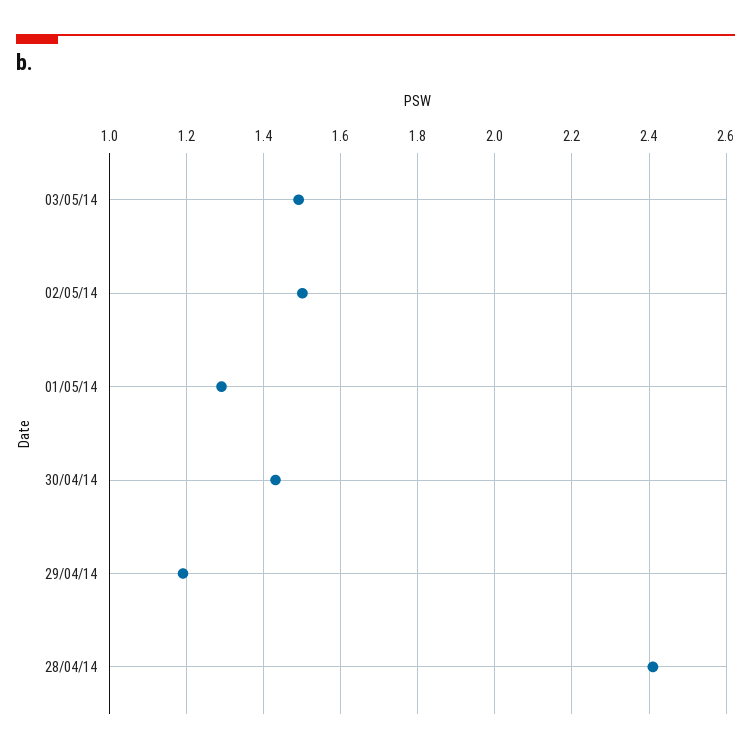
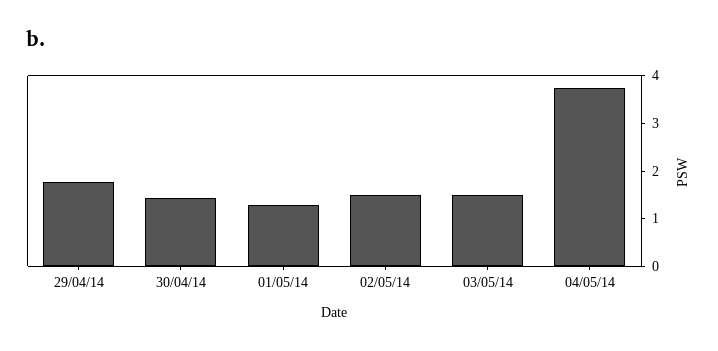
29/04/14: 1.2 -> 1.8
28/04/14: 2.4 -> none
04/05/14: none -> 3.8

